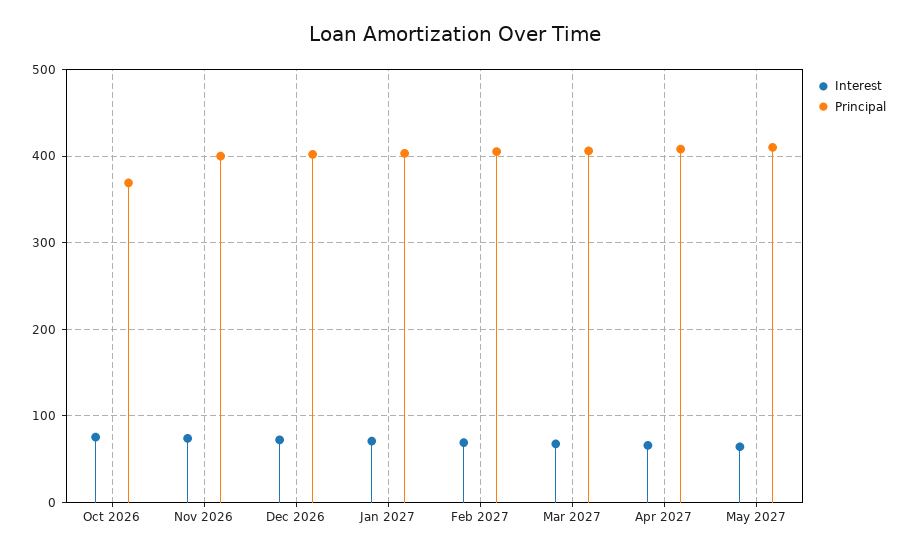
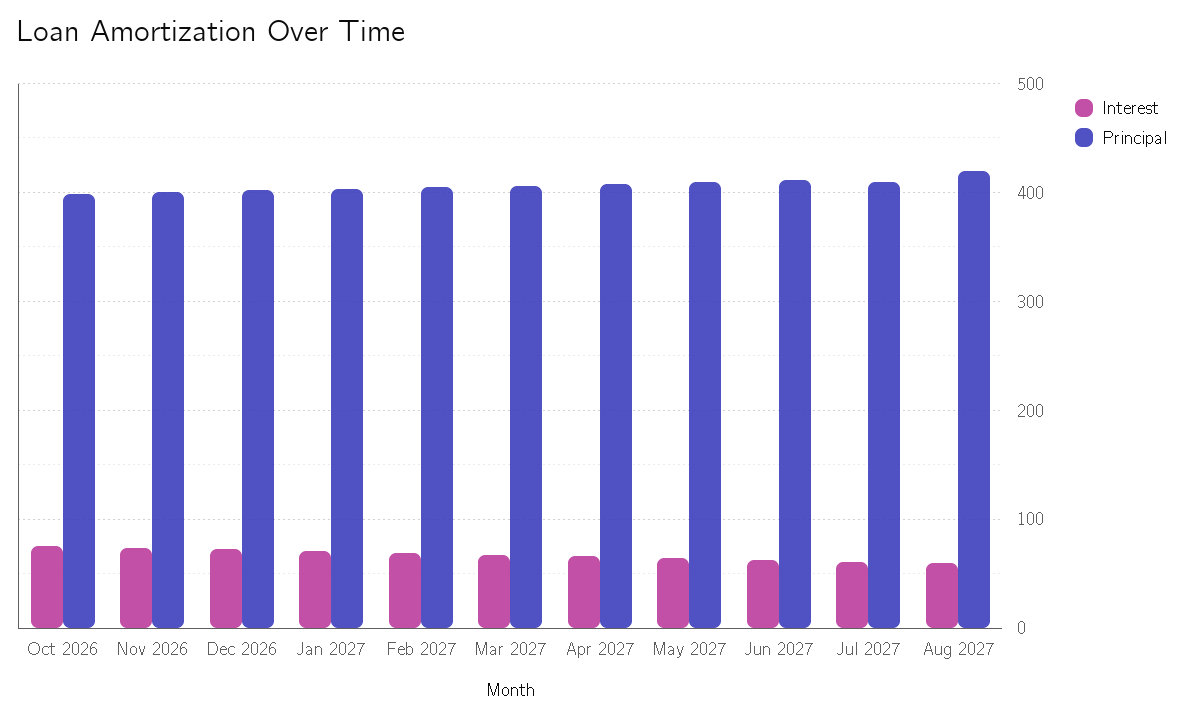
Principal, Oct 2026: 370 -> 400
Interest, Jun 2027: none -> 60
Principal, Jun 2027: none -> 410
Interest, Jul 2027: none -> 60
Principal, Jul 2027: none -> 410
Interest, Aug 2027: none -> 60
Principal, Aug 2027: none -> 420

